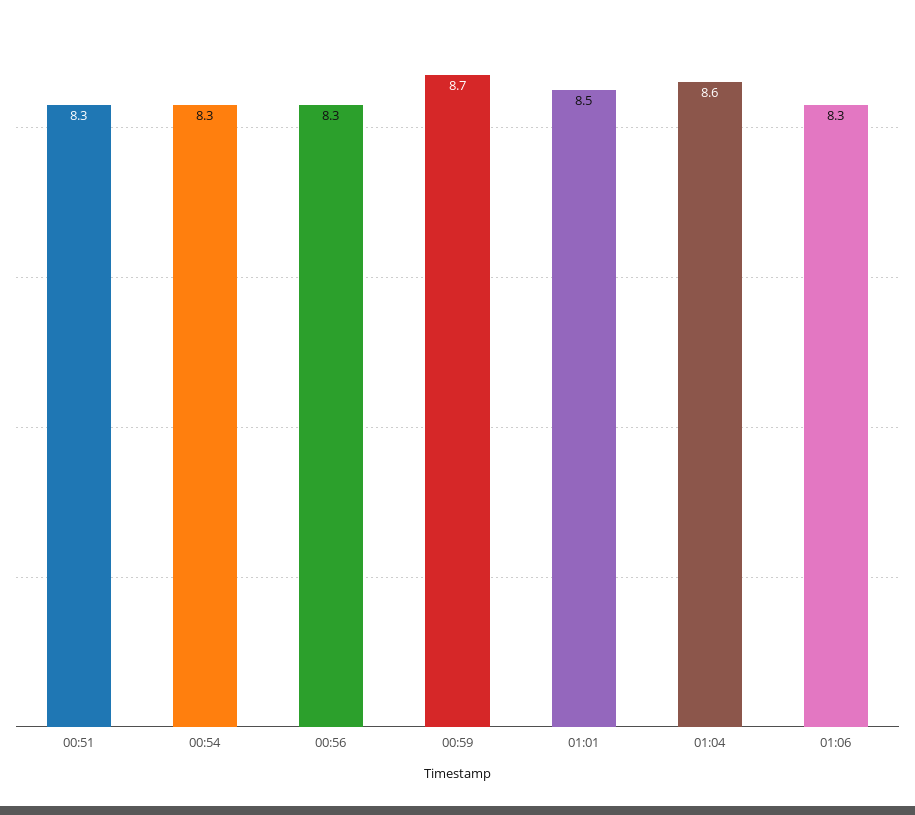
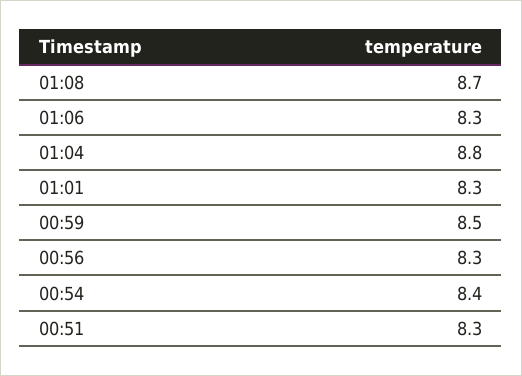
00:54: 8.3 -> 8.4
00:59: 8.7 -> 8.5
01:01: 8.5 -> 8.3
01:04: 8.6 -> 8.8
01:08: none -> 8.7

